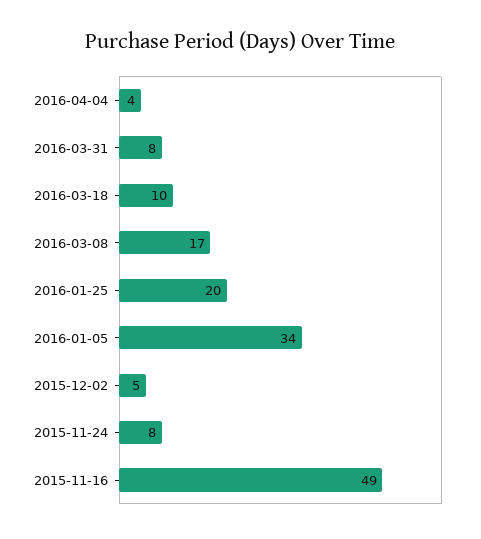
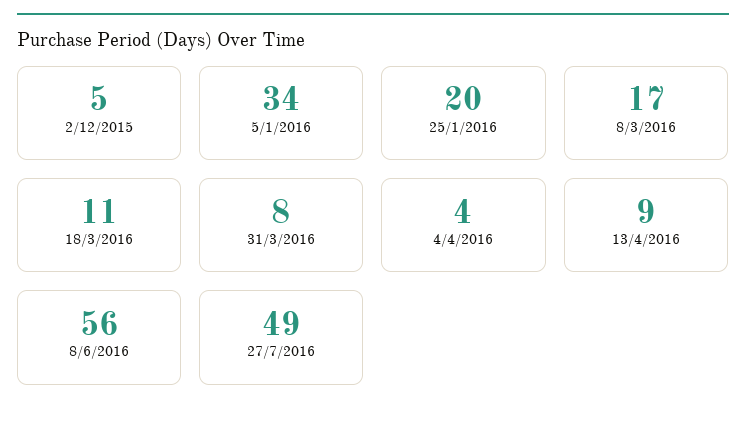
2016-03-18: 10 -> 11
2015-11-24: 8 -> none
2015-11-16: 49 -> none
13/4/2016: none -> 9
8/6/2016: none -> 56
27/7/2016: none -> 49

